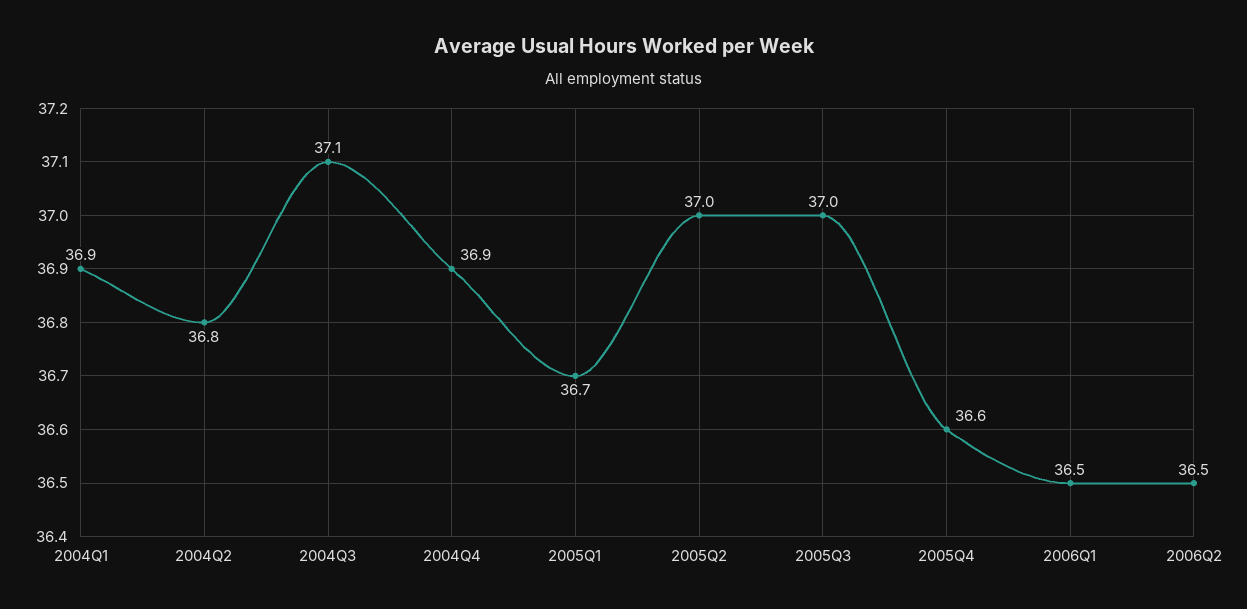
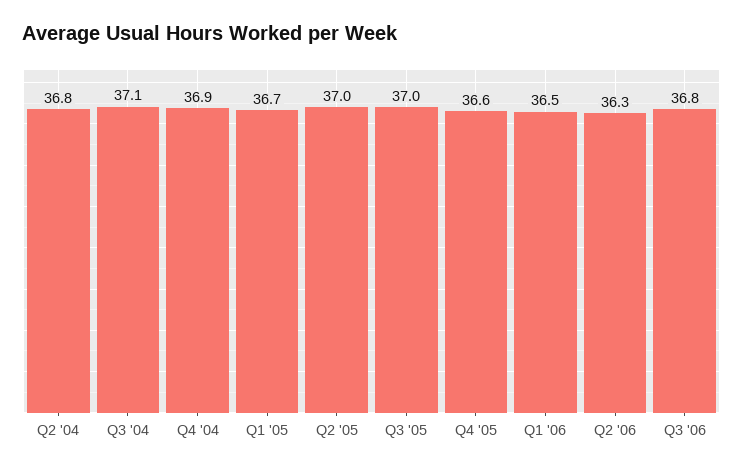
2004Q1: 36.9 -> none
2006Q2: 36.5 -> 36.3
Q3 '06: none -> 36.8

